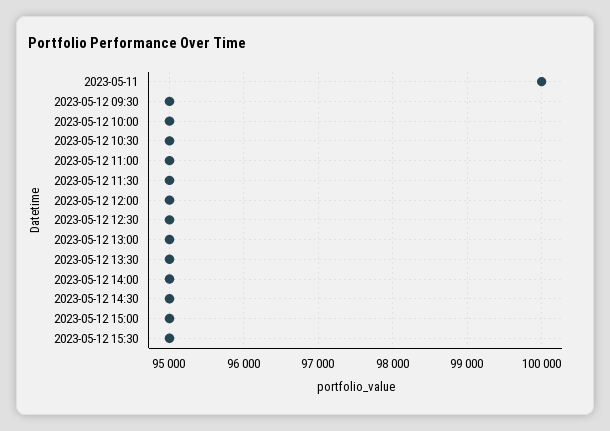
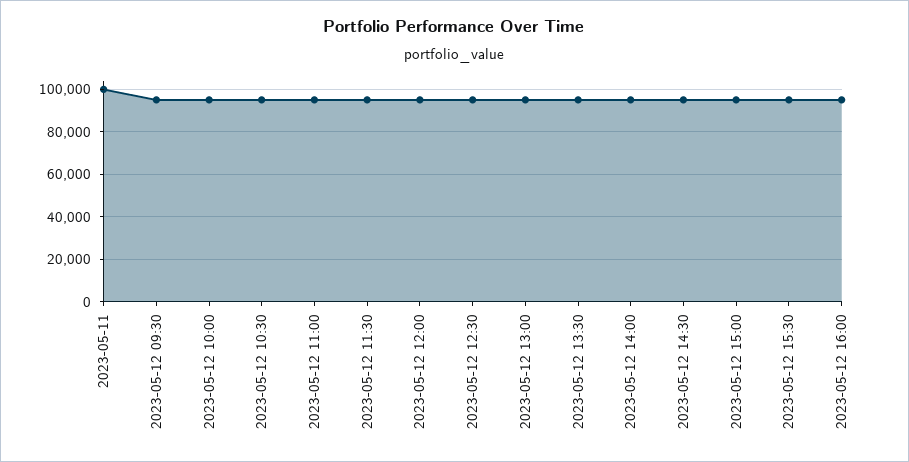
2023-05-12 16:00: none -> 95000

